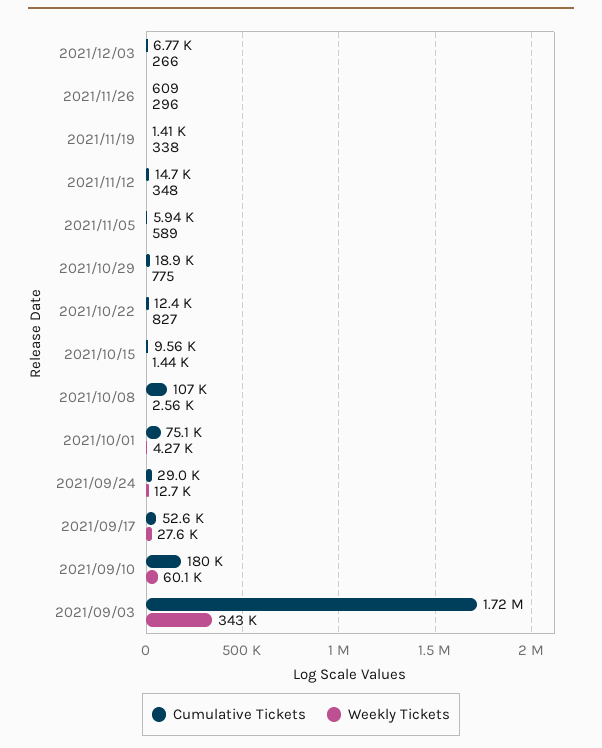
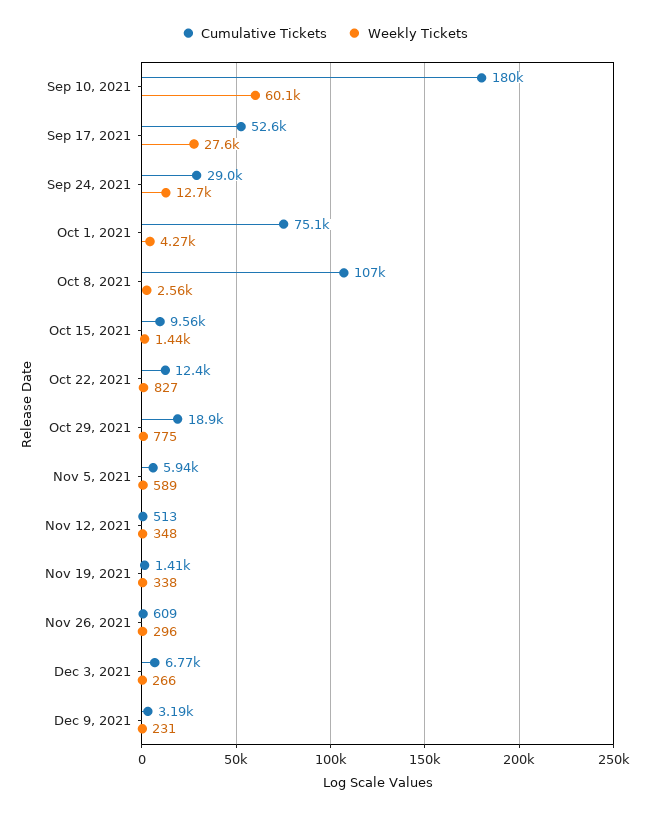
Cumulative Tickets, 2021/11/12: 14700 -> 513
Cumulative Tickets, 2021/09/03: 1720000 -> none
Weekly Tickets, 2021/09/03: 343000 -> none
Cumulative Tickets, Dec 9, 2021: none -> 3190
Weekly Tickets, Dec 9, 2021: none -> 231

